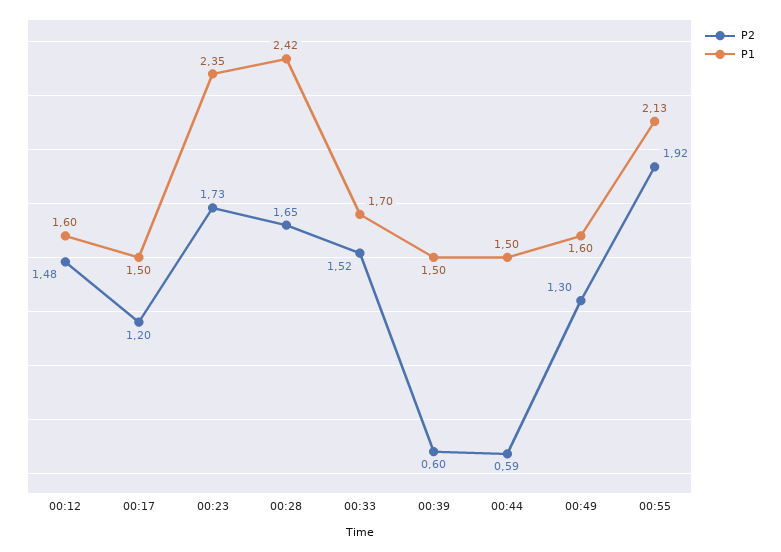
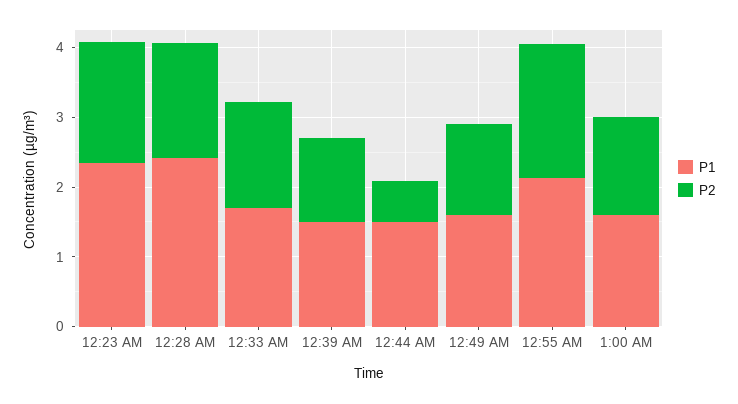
P2, 00:12: 1.48 -> none
P1, 00:12: 1.6 -> none
P2, 00:17: 1.2 -> none
P1, 00:17: 1.5 -> none
P2, 00:39: 0.6 -> 1.2
P1, 1:00 AM: none -> 1.6
P2, 1:00 AM: none -> 1.4

